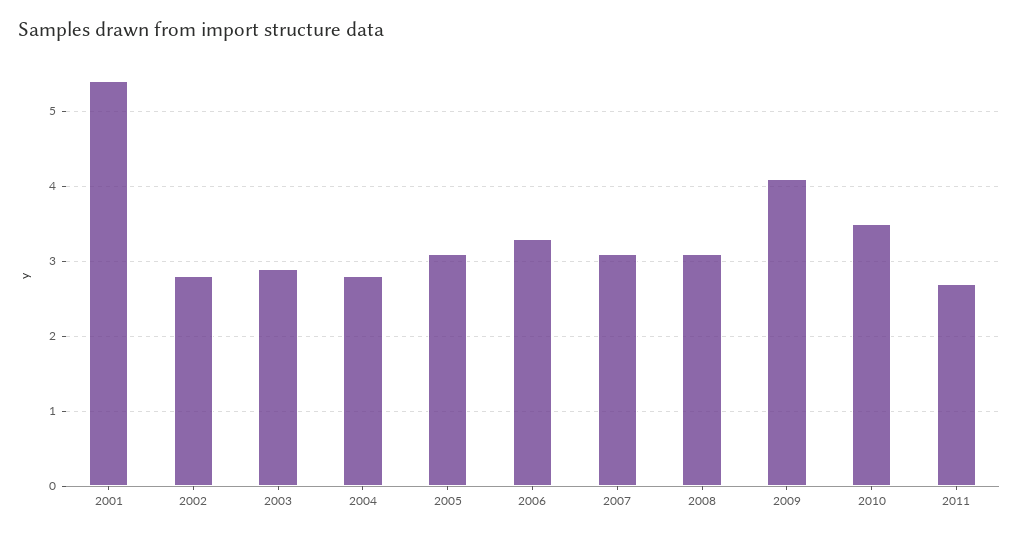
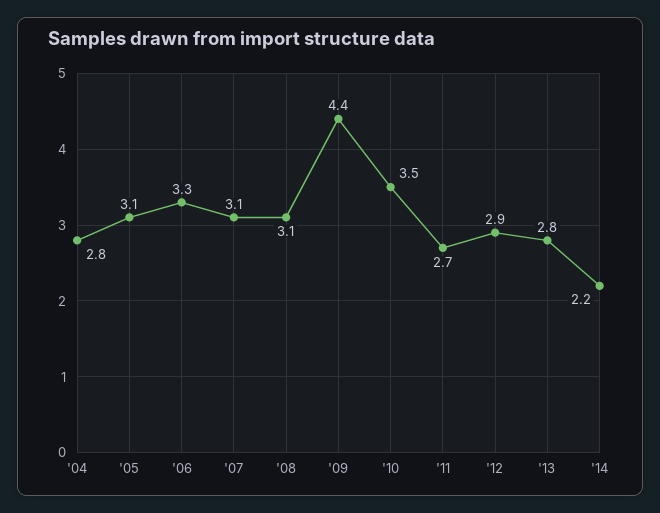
2001: 5.4 -> none
2002: 2.8 -> none
2003: 2.9 -> none
2009: 4.1 -> 4.4
'12: none -> 2.9
'13: none -> 2.8
'14: none -> 2.2

